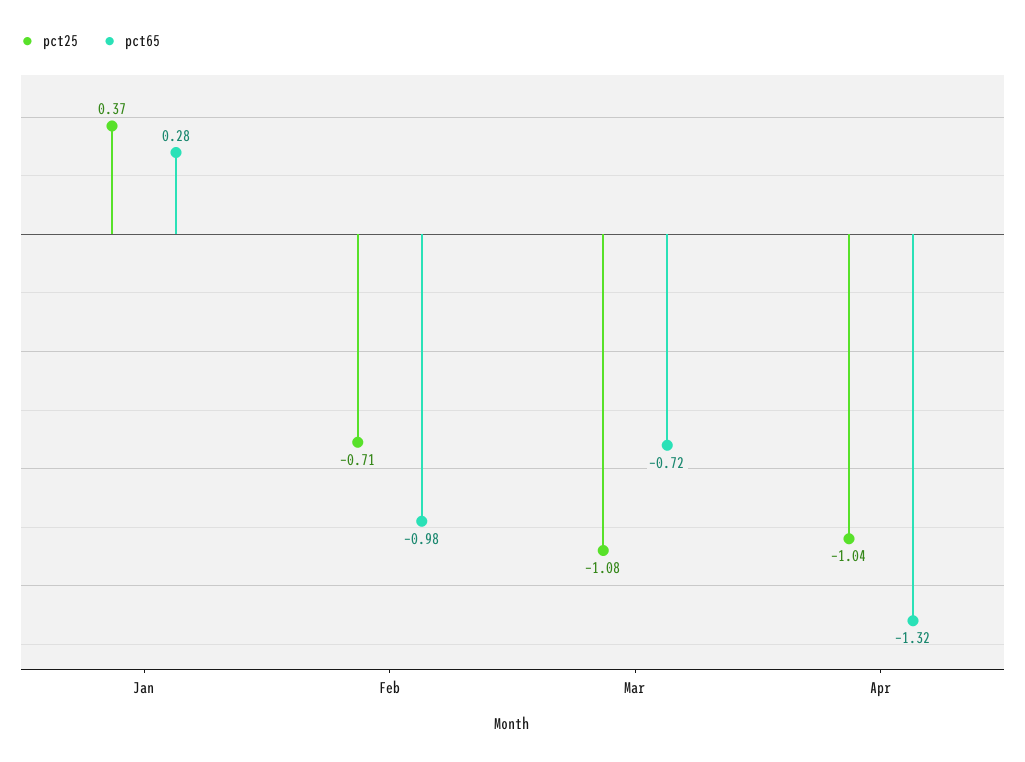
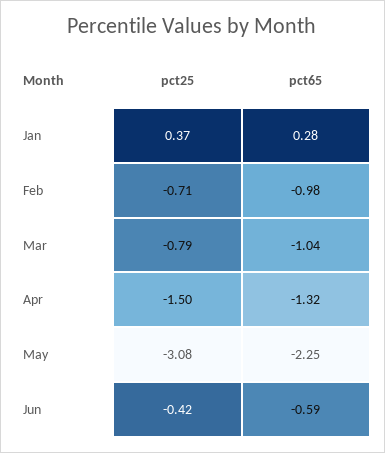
pct25, Mar: -1.08 -> -0.79
pct65, Mar: -0.72 -> -1.04
pct25, Apr: -1.04 -> -1.5
pct25, May: none -> -3.08
pct65, May: none -> -2.25
pct25, Jun: none -> -0.42
pct65, Jun: none -> -0.59

